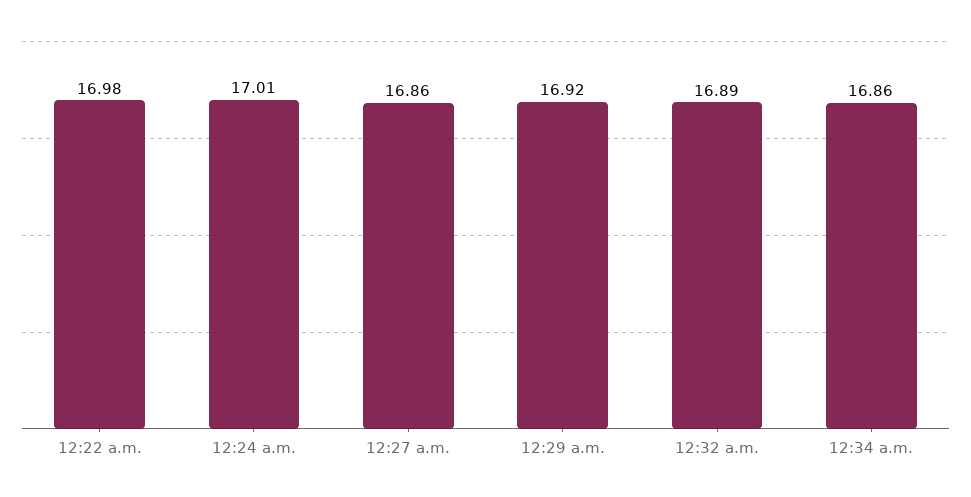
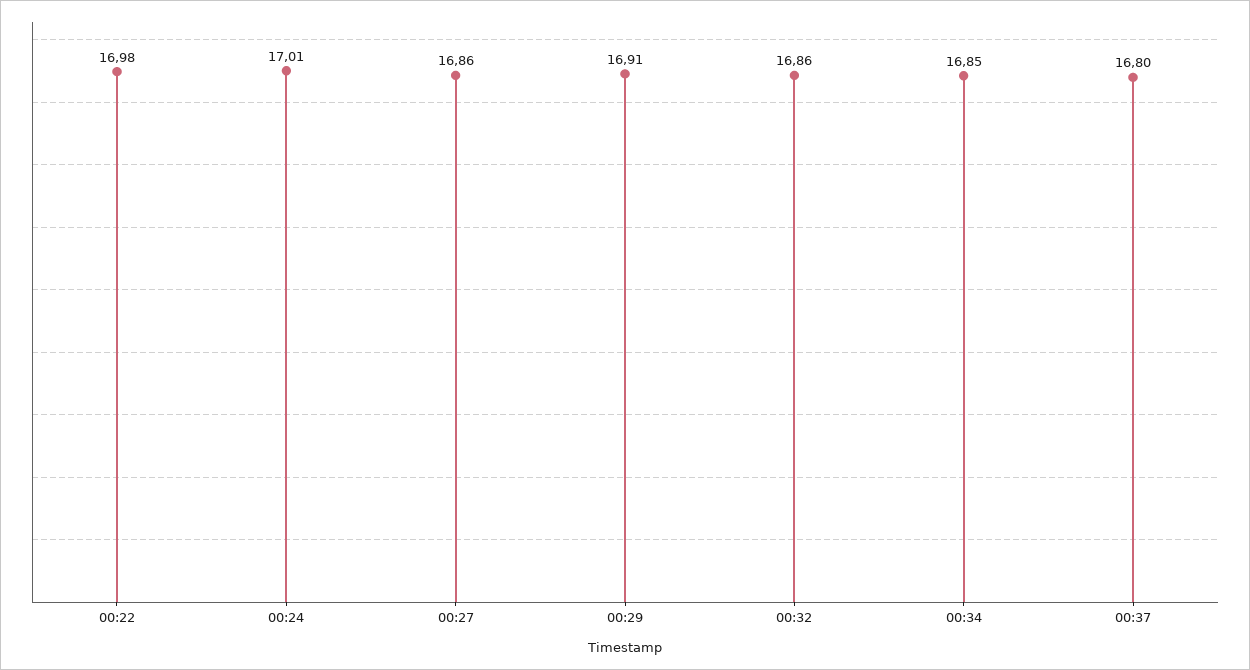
12:29 a.m.: 16.92 -> 16.91
12:32 a.m.: 16.89 -> 16.86
12:34 a.m.: 16.86 -> 16.85
00:37: none -> 16.8

